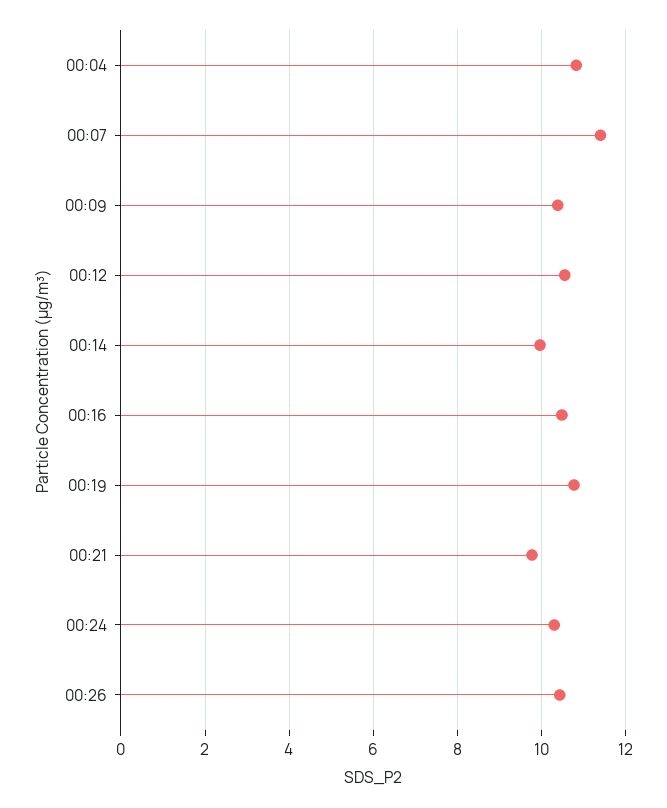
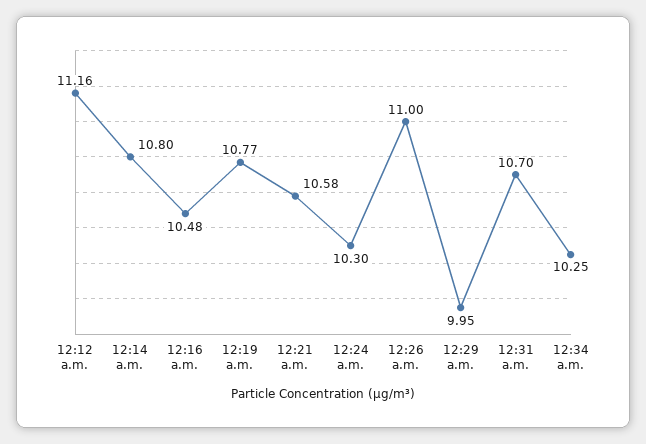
00:04: 10.8 -> none
00:07: 11.4 -> none
00:09: 10.4 -> none
00:12: 10.6 -> 11.16
00:14: 10 -> 10.8
00:21: 9.8 -> 10.58
00:26: 10.4 -> 11
12:29 a.m.: none -> 9.95
12:31 a.m.: none -> 10.7
12:34 a.m.: none -> 10.25

